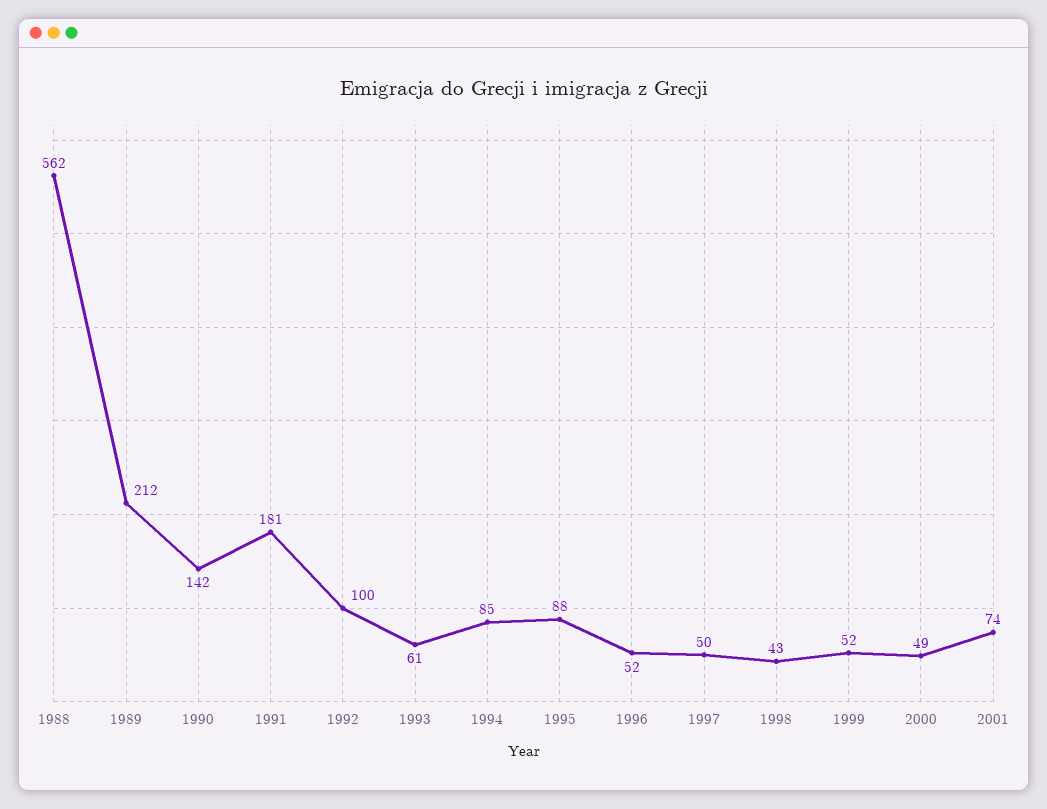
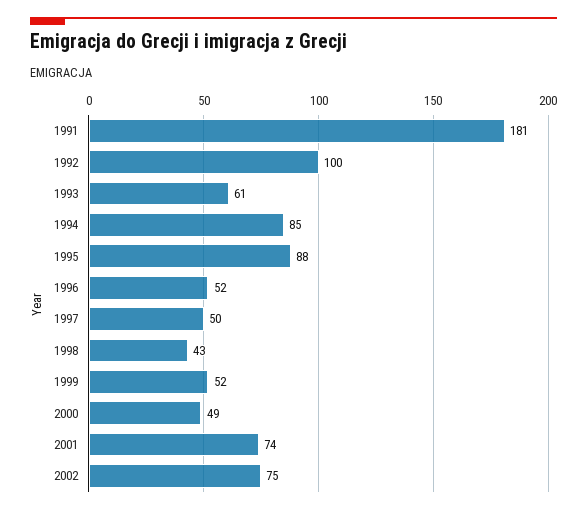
1988: 562 -> none
1989: 212 -> none
1990: 142 -> none
2002: none -> 75

